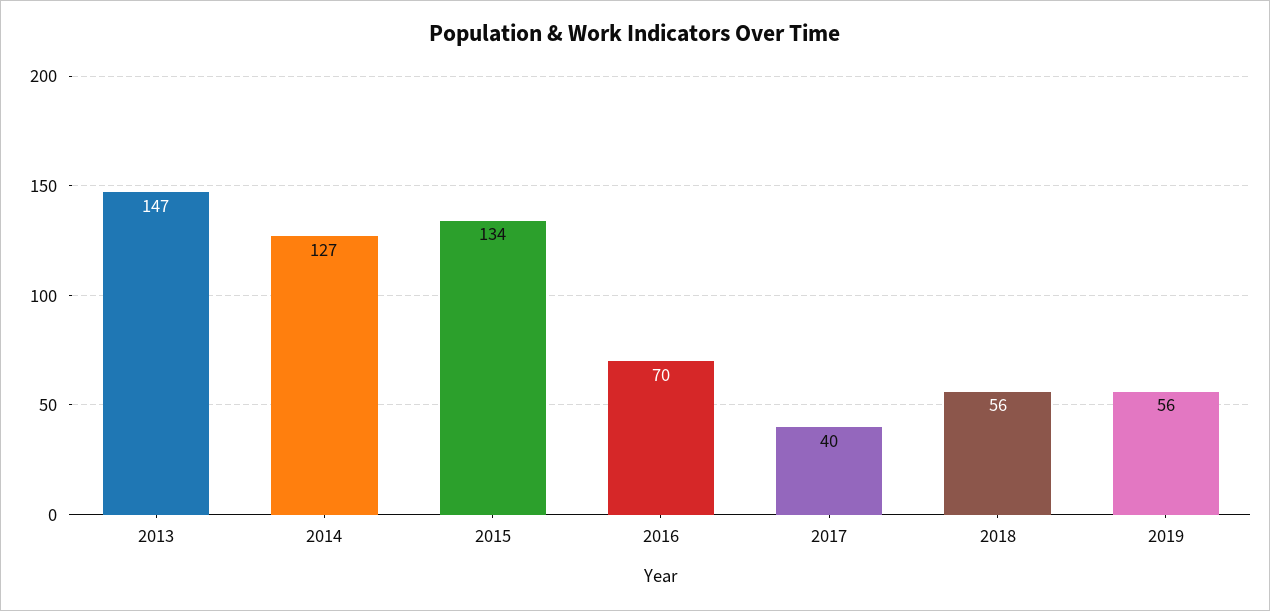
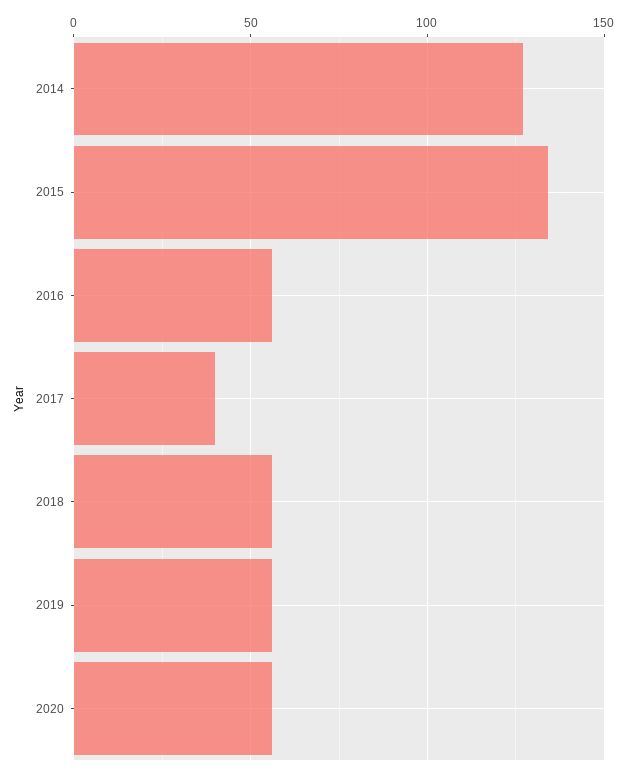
2013: 147 -> none
2016: 70 -> 55
2020: none -> 55

